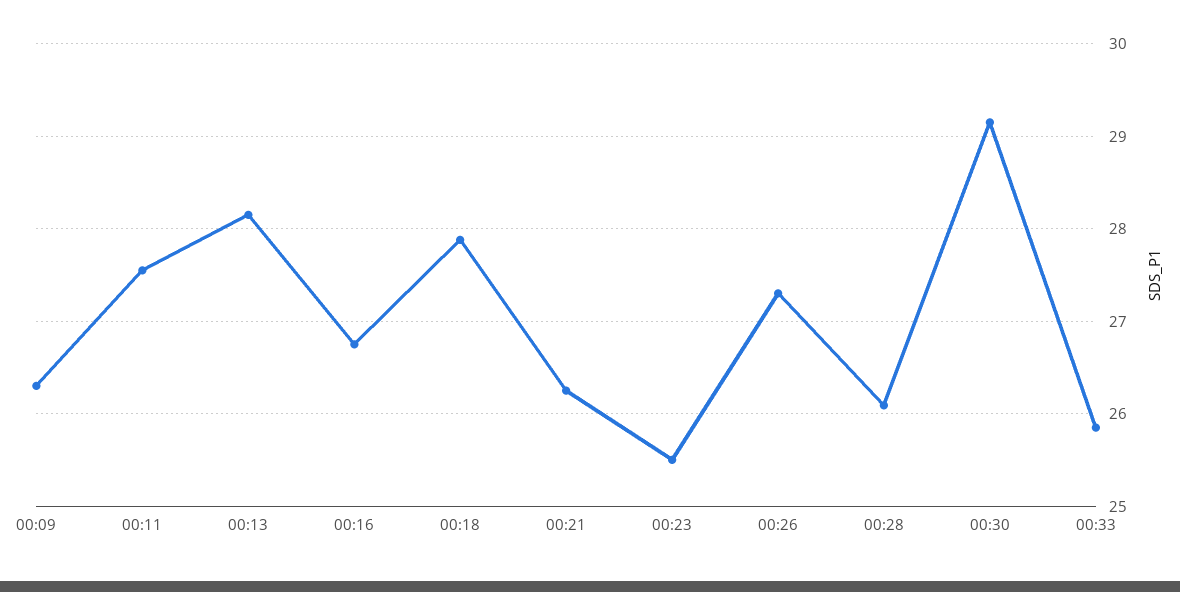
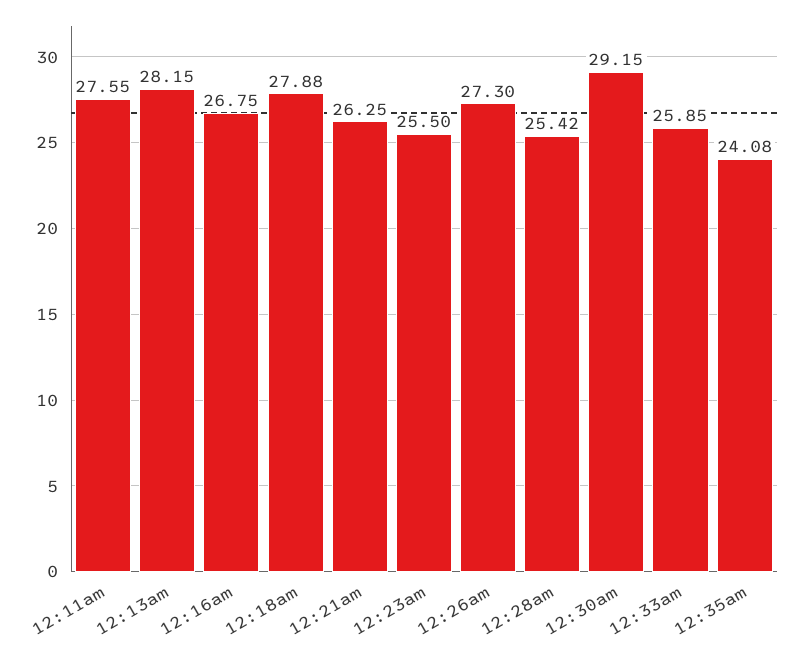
00:09: 26.3 -> none
00:28: 26.1 -> 25.42
12:35am: none -> 24.08

